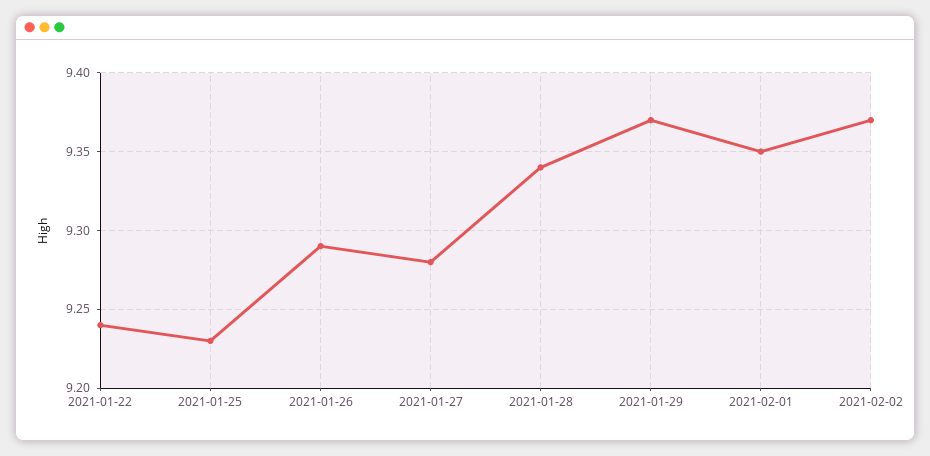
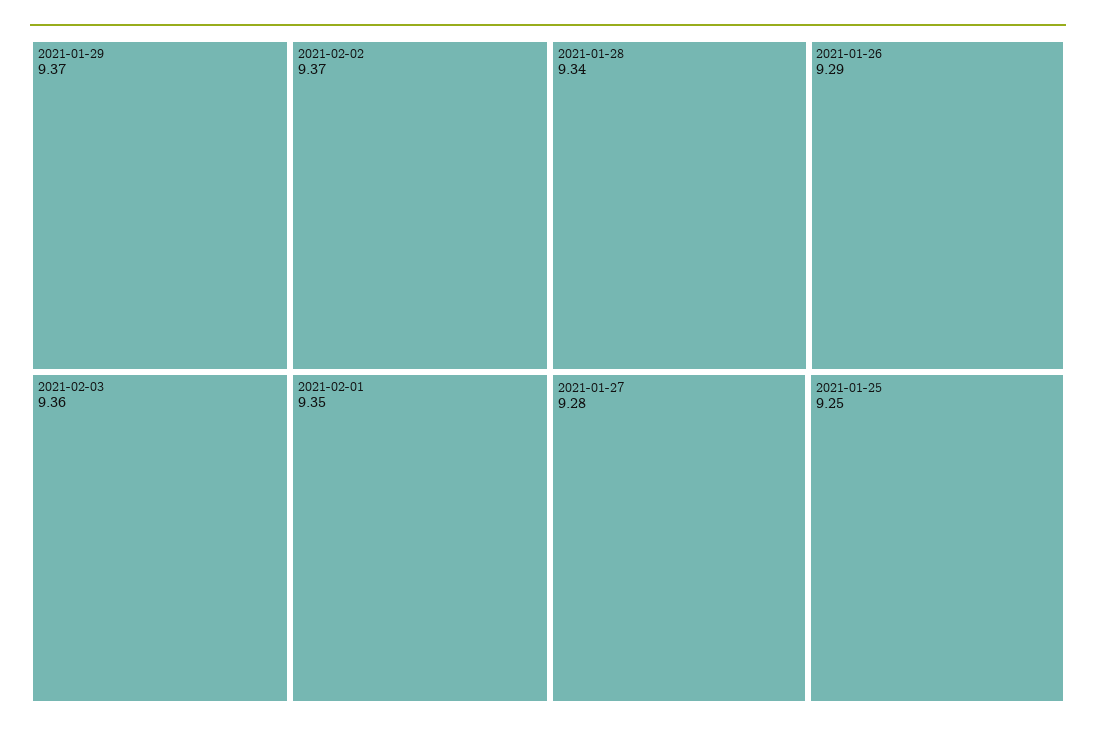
2021-01-22: 9.24 -> none
2021-01-25: 9.23 -> 9.25
2021-02-03: none -> 9.36

